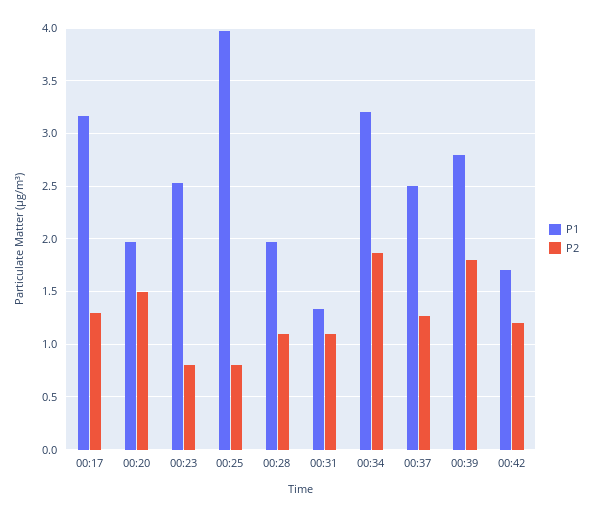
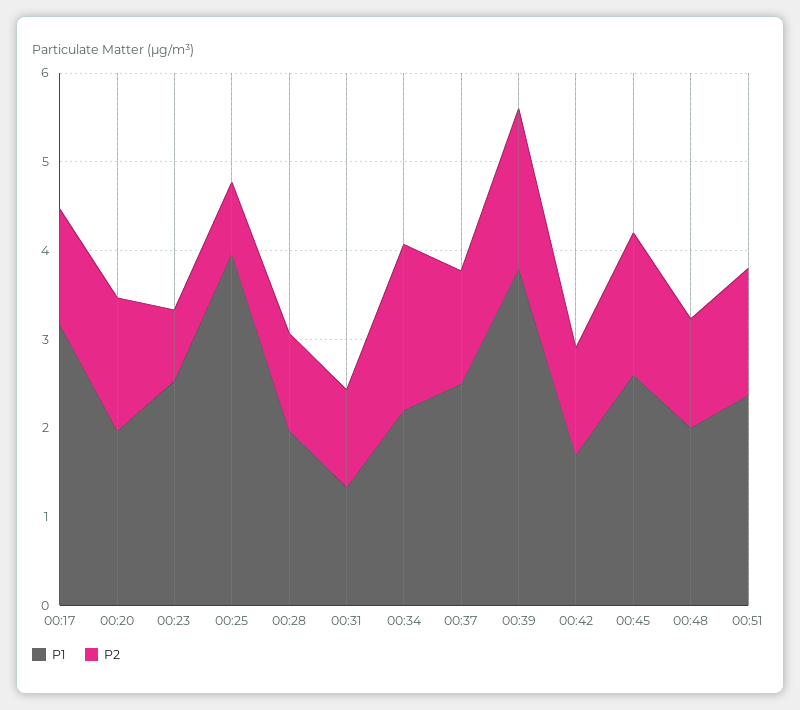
P1, 00:34: 3.2 -> 2.2
P1, 00:39: 2.8 -> 3.8
P1, 00:45: none -> 2.6
P2, 00:45: none -> 1.6
P1, 00:48: none -> 2
P2, 00:48: none -> 1.2
P1, 00:51: none -> 2.4
P2, 00:51: none -> 1.4

